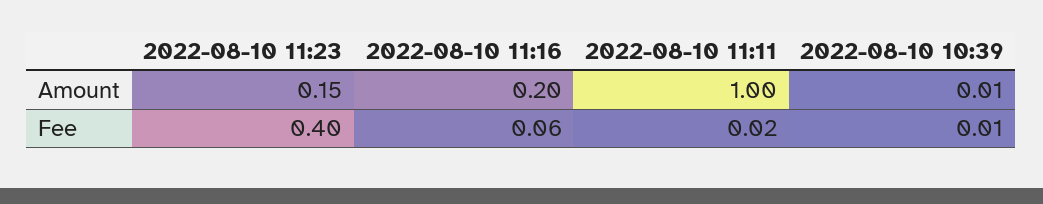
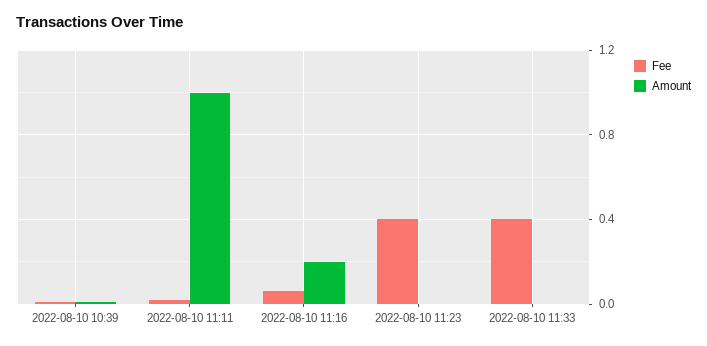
Amount, 2022-08-10 11:23: 0.15 -> 0
Fee, 2022-08-10 11:33: none -> 0.4
Amount, 2022-08-10 11:33: none -> 0

